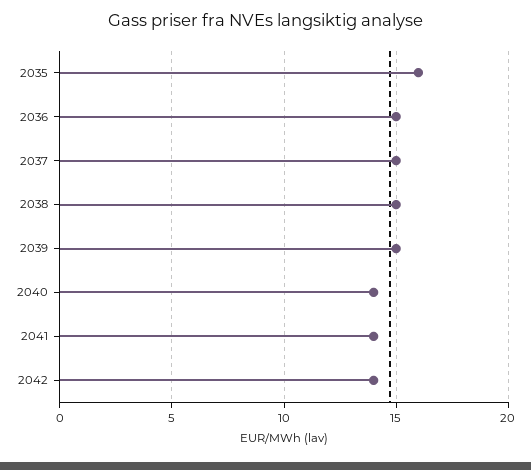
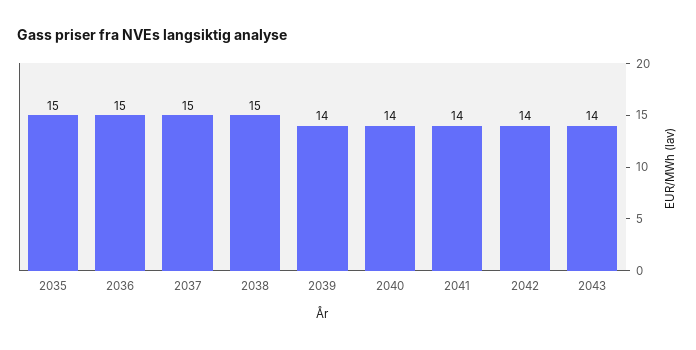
2035: 16 -> 15
2039: 15 -> 14
2043: none -> 14

